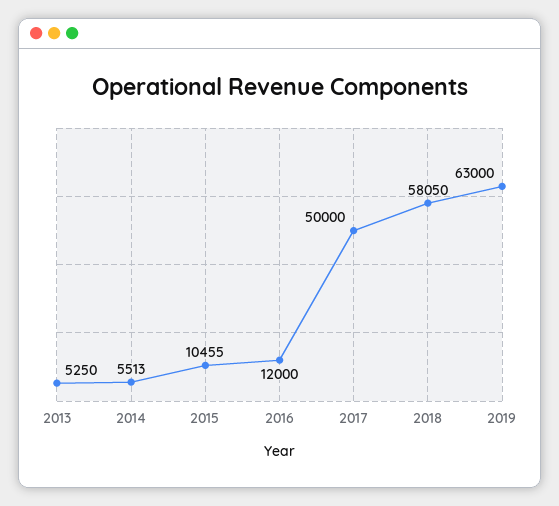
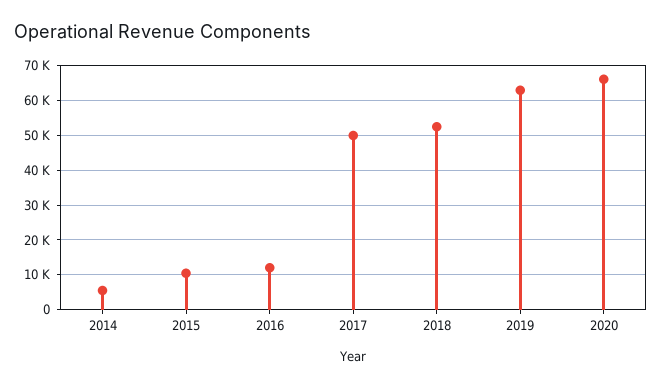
2013: 5250 -> none
2018: 58050 -> 52000
2020: none -> 66000

